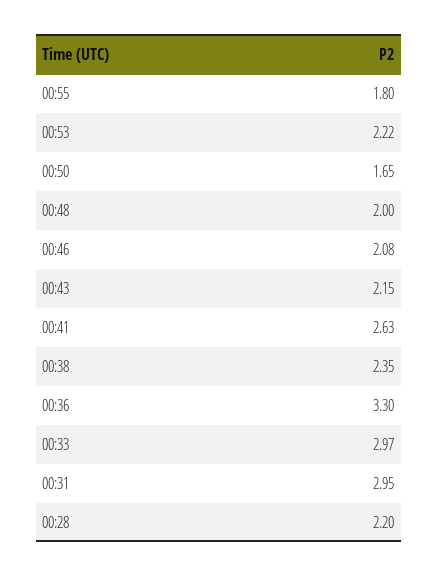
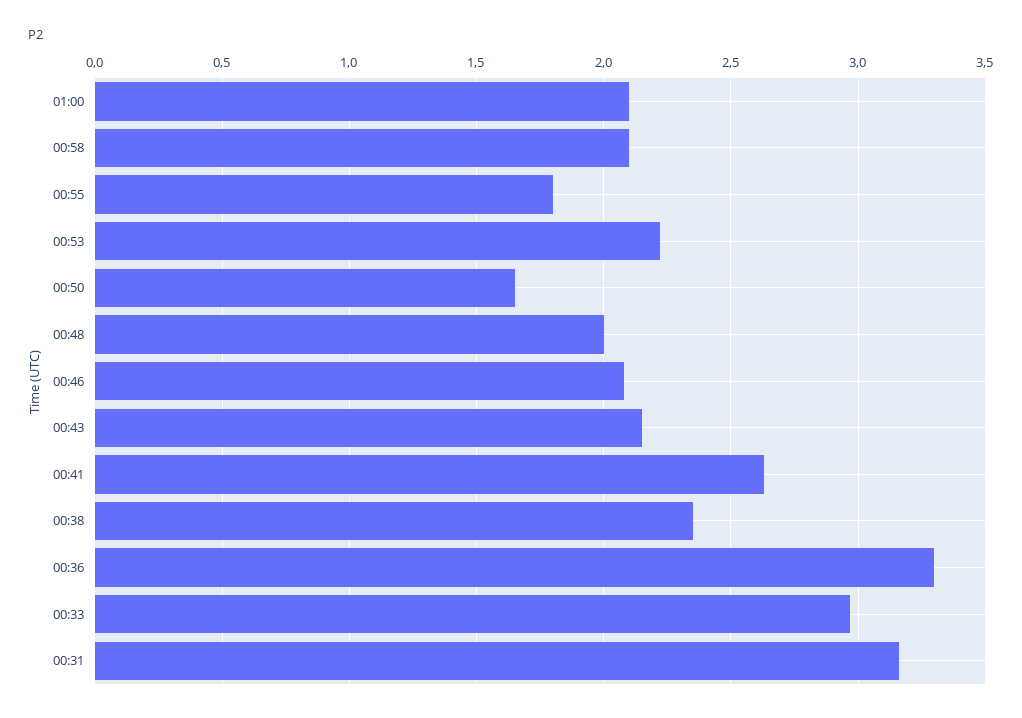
00:31: 2.95 -> 3.15
00:28: 2.2 -> none
01:00: none -> 2.1
00:58: none -> 2.1

